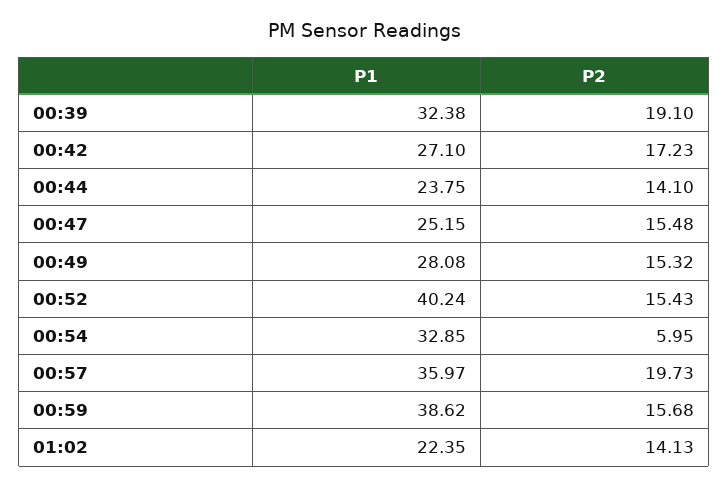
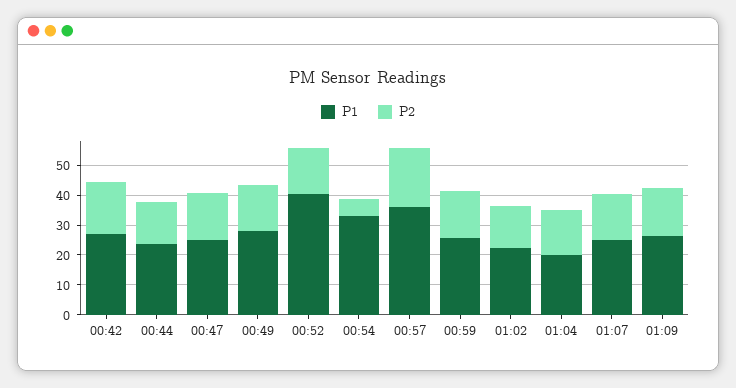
P1, 00:39: 32.38 -> none
P2, 00:39: 19.1 -> none
P1, 00:59: 38.62 -> 25
P1, 01:04: none -> 20
P2, 01:04: none -> 15
P1, 01:07: none -> 25
P2, 01:07: none -> 15
P1, 01:09: none -> 25
P2, 01:09: none -> 15

